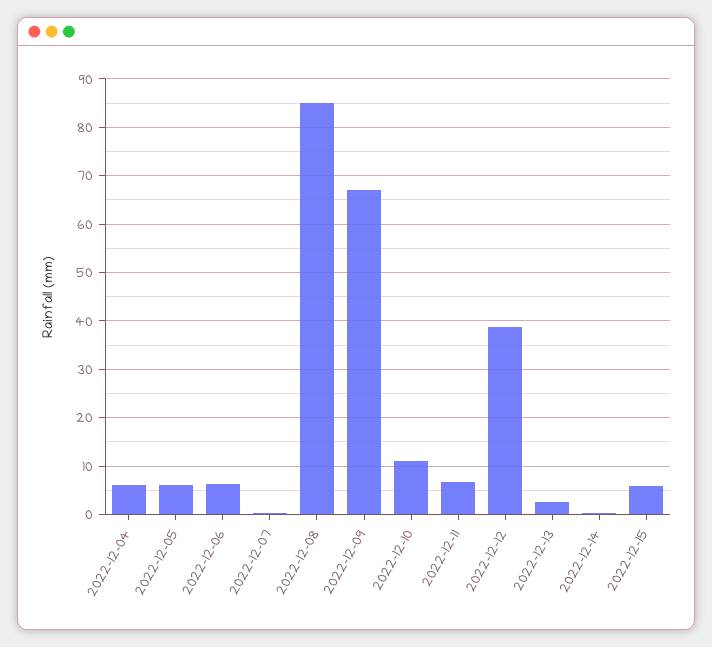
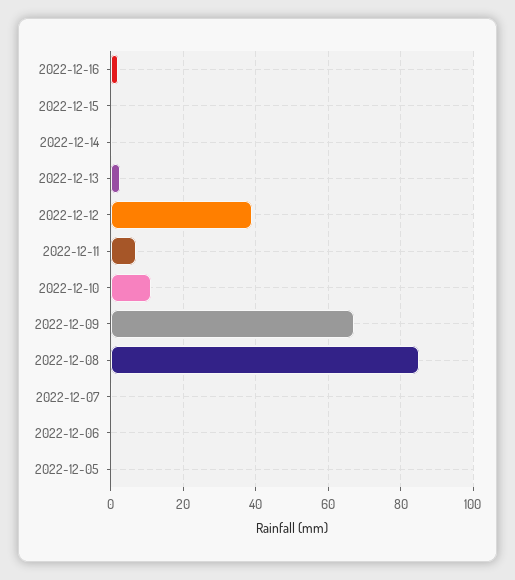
2022-12-04: 6 -> none
2022-12-05: 6 -> 0
2022-12-06: 6 -> 0
2022-12-15: 6 -> 0
2022-12-16: none -> 2

